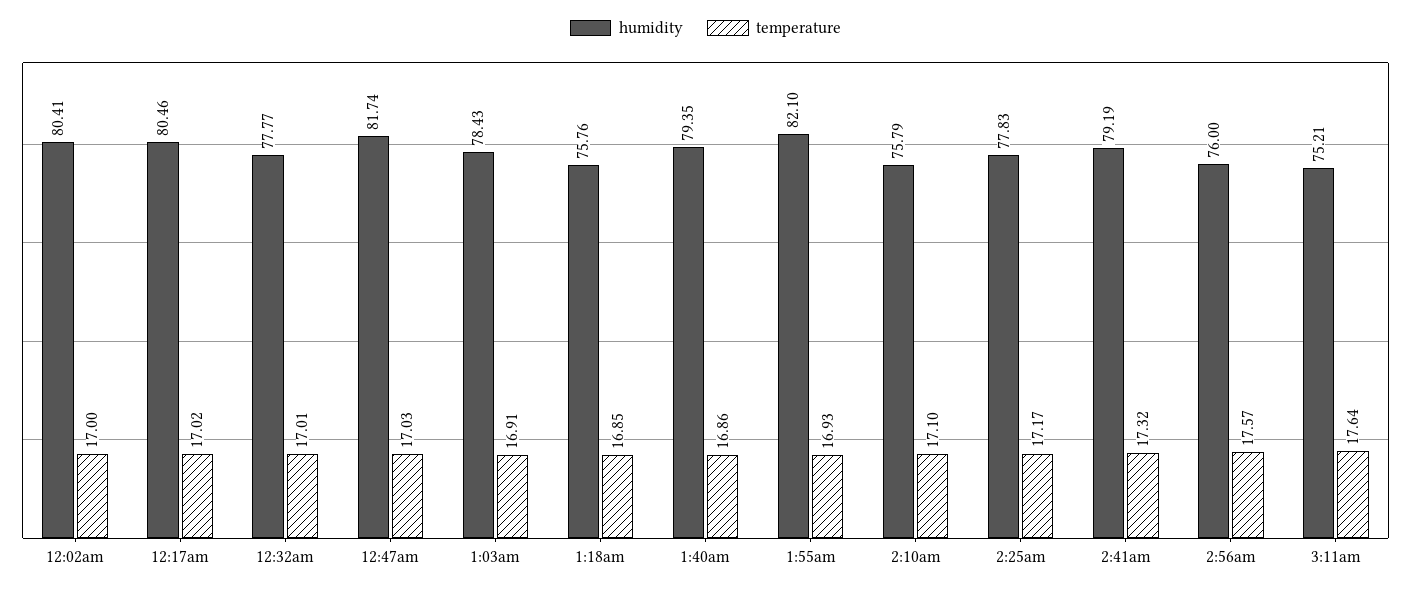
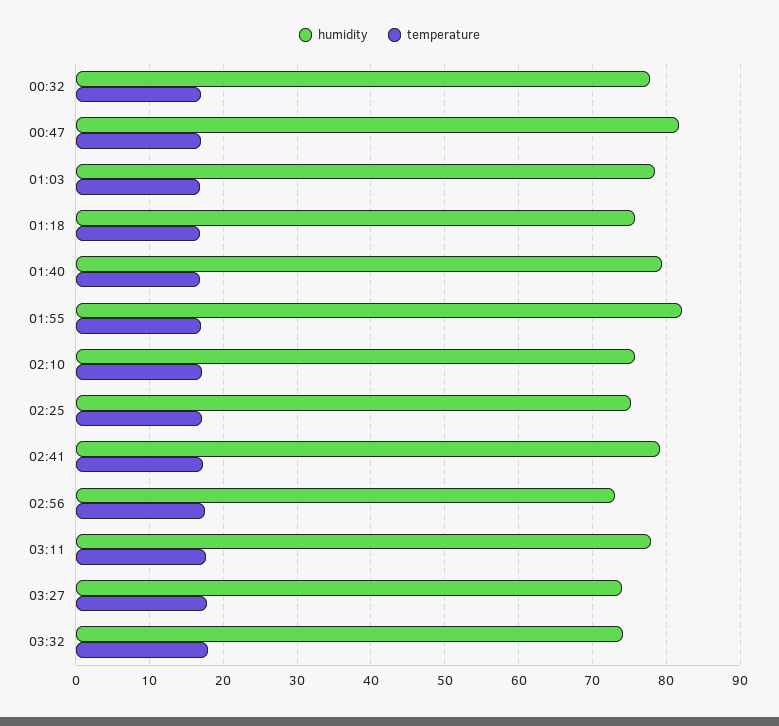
humidity, 12:02am: 80.41 -> none
temperature, 12:02am: 17 -> none
humidity, 12:17am: 80.46 -> none
temperature, 12:17am: 17.02 -> none
humidity, 2:25am: 77.83 -> 75
humidity, 2:56am: 76 -> 73
humidity, 3:11am: 75.21 -> 78
humidity, 03:27: none -> 74
temperature, 03:27: none -> 18
humidity, 03:32: none -> 74
temperature, 03:32: none -> 18

